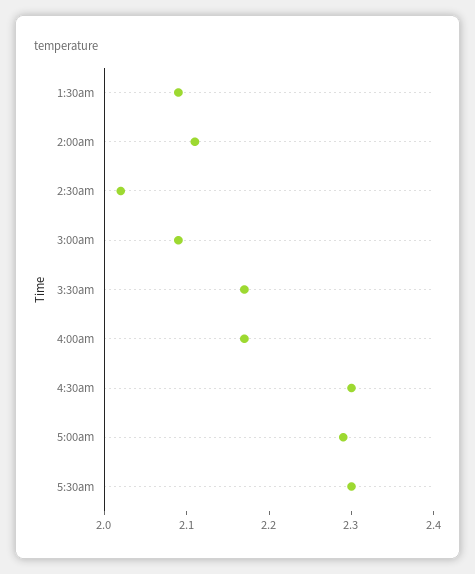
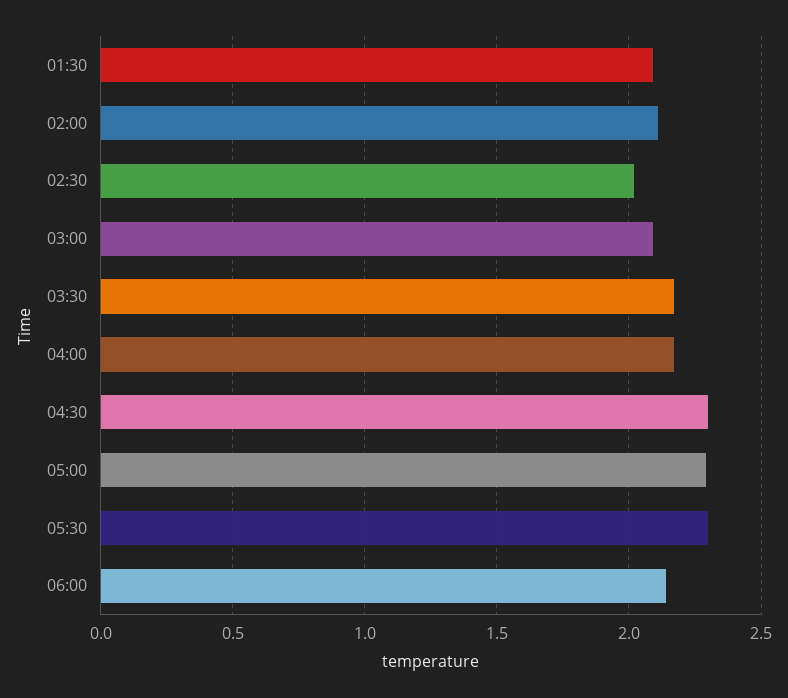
06:00: none -> 2.15

